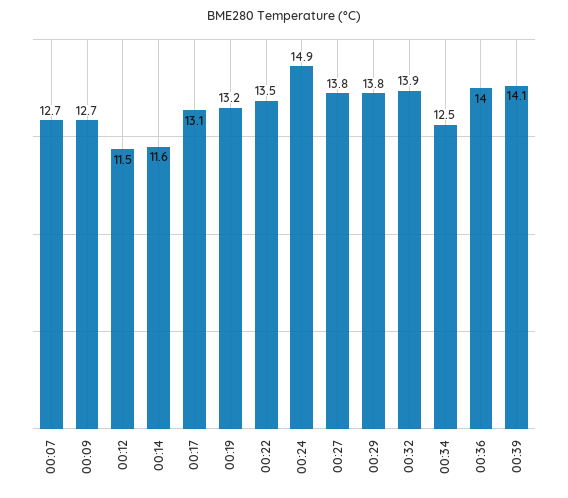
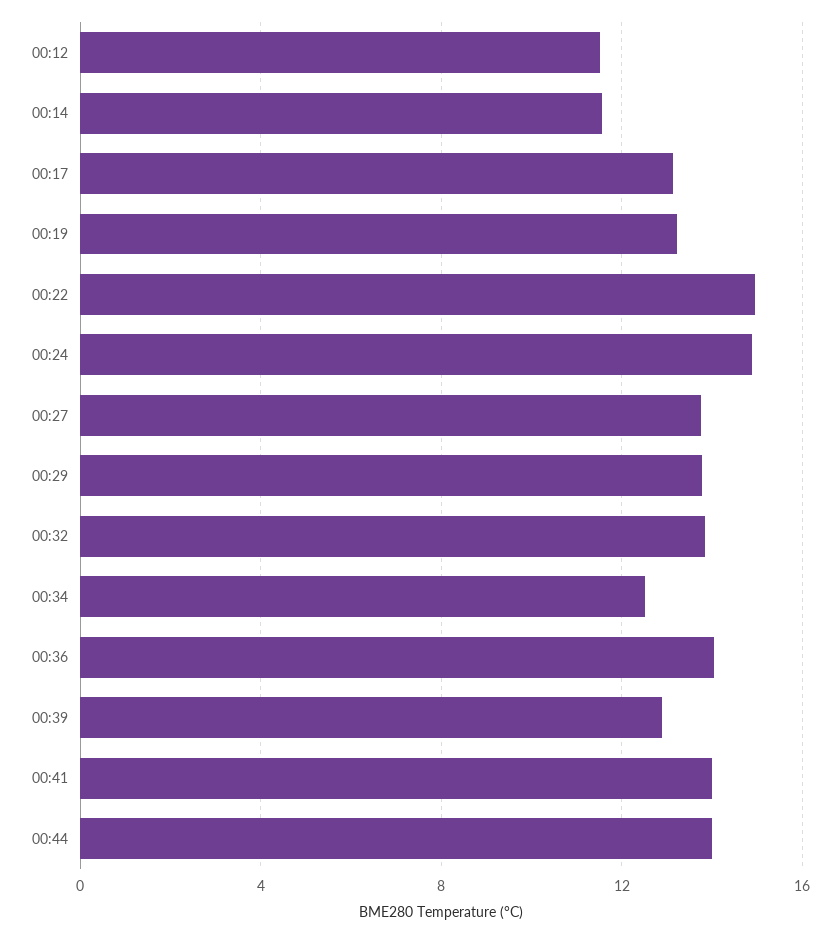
00:07: 12.7 -> none
00:09: 12.7 -> none
00:22: 13.5 -> 15
00:39: 14.1 -> 13
00:41: none -> 14
00:44: none -> 14

